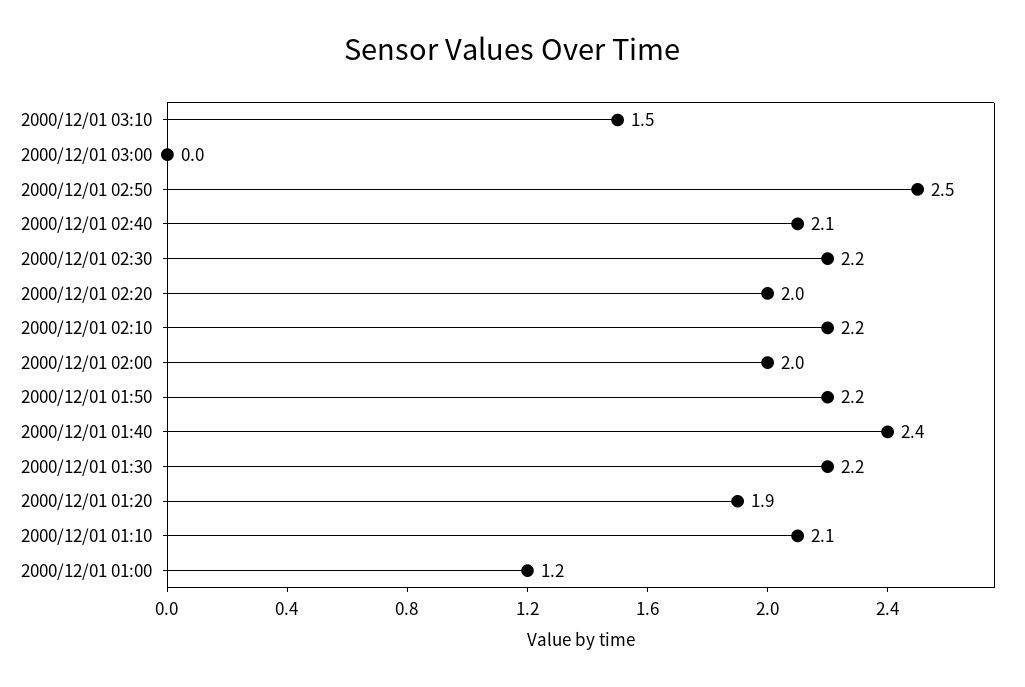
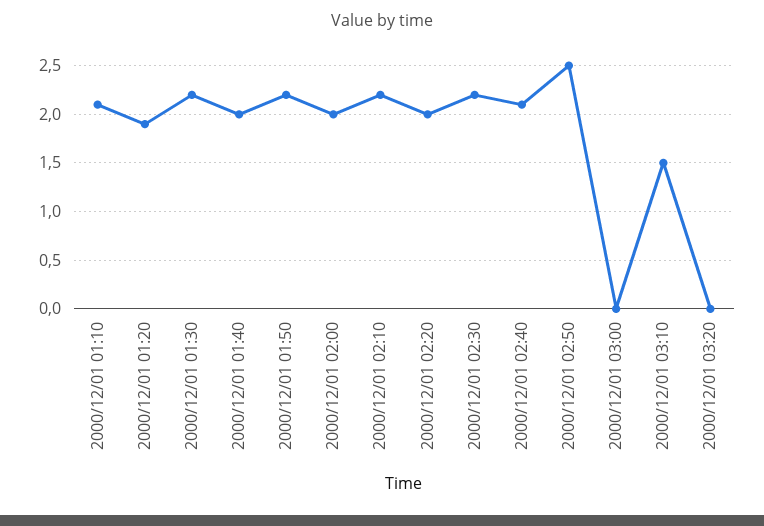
2000/12/01 01:40: 2.4 -> 2
2000/12/01 01:00: 1.2 -> none
2000/12/01 03:20: none -> 0

